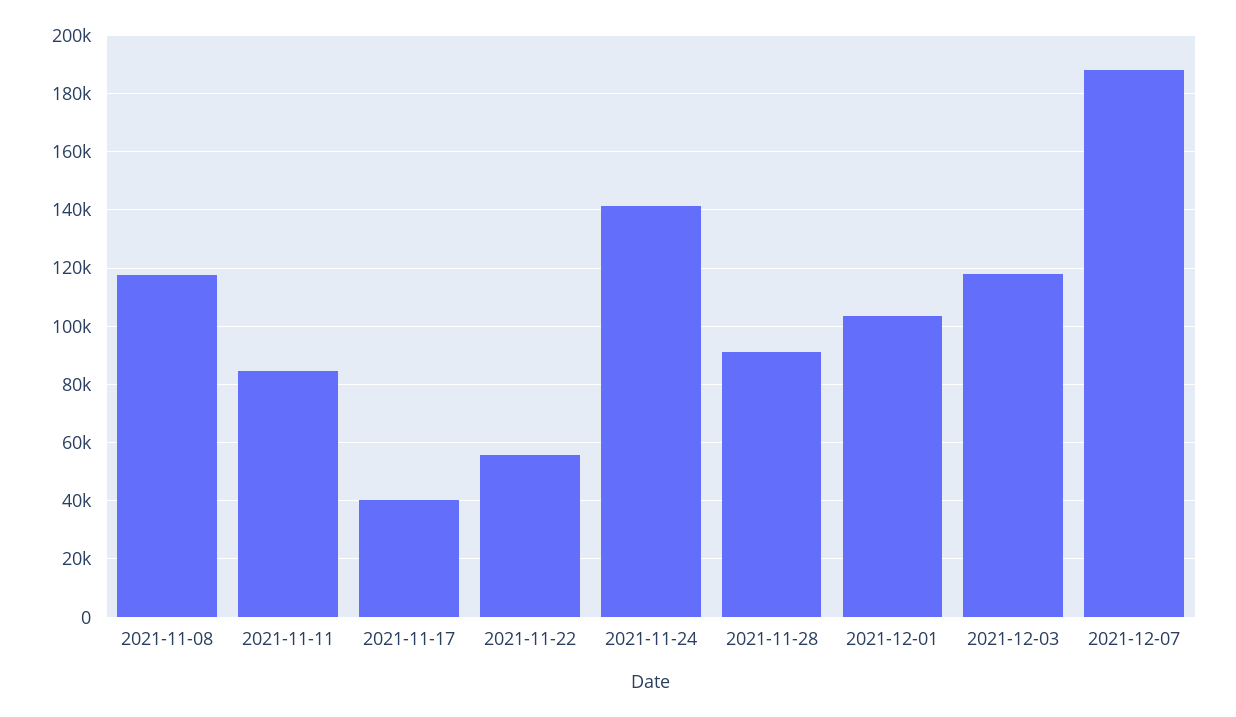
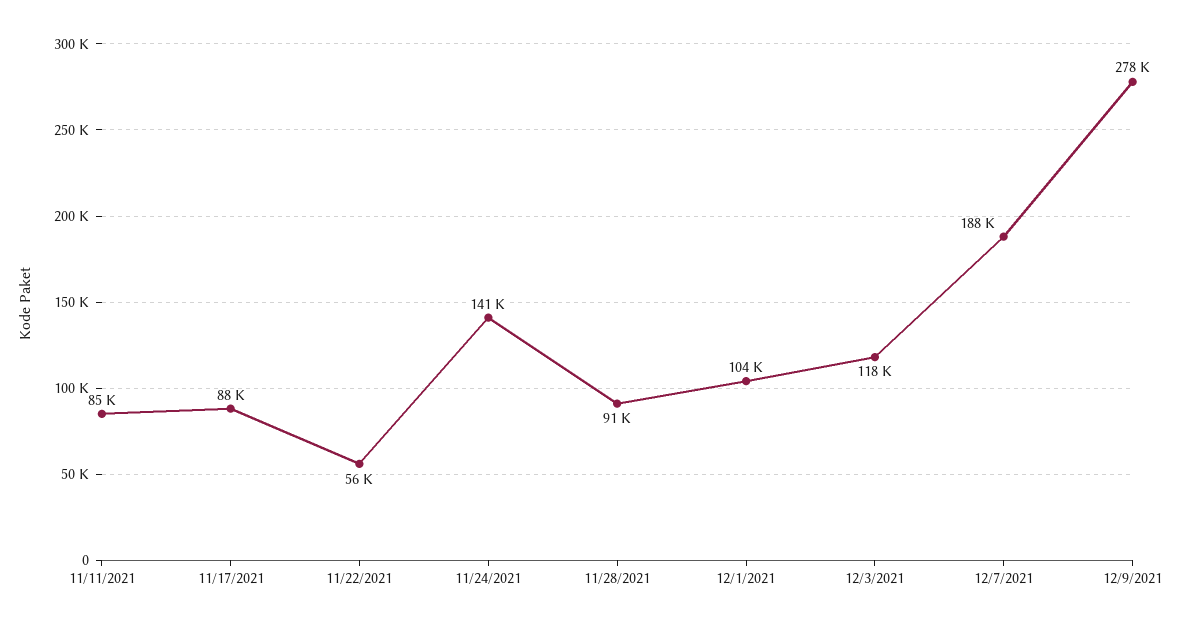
2021-11-08: 117500 -> none
2021-11-17: 40000 -> 88000
12/9/2021: none -> 278000

